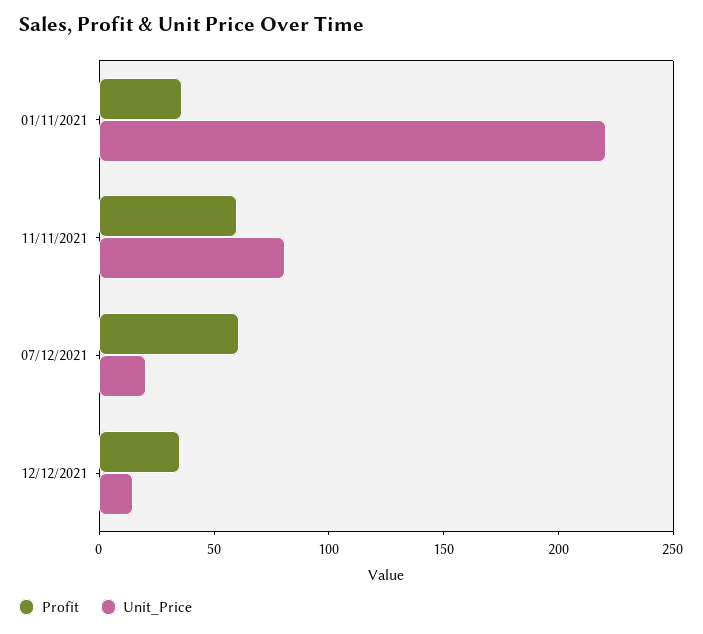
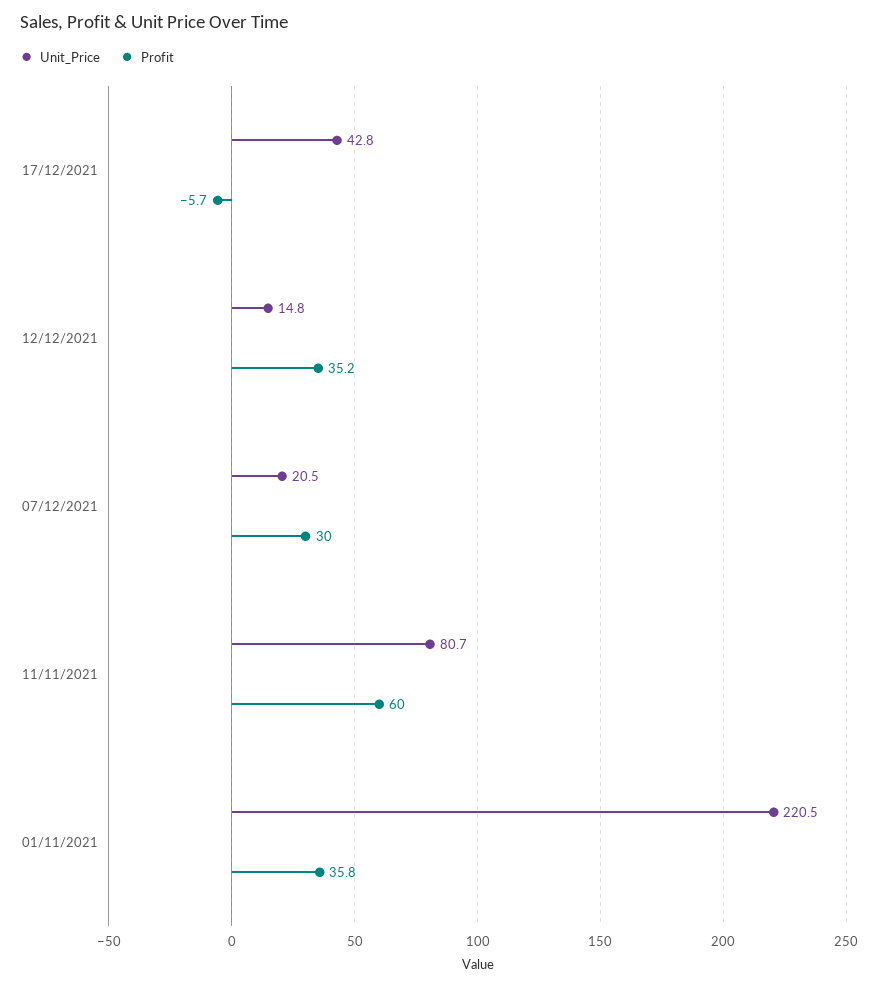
Profit, 07/12/2021: 60 -> 30
Unit_Price, 17/12/2021: none -> 42.8
Profit, 17/12/2021: none -> -5.7

